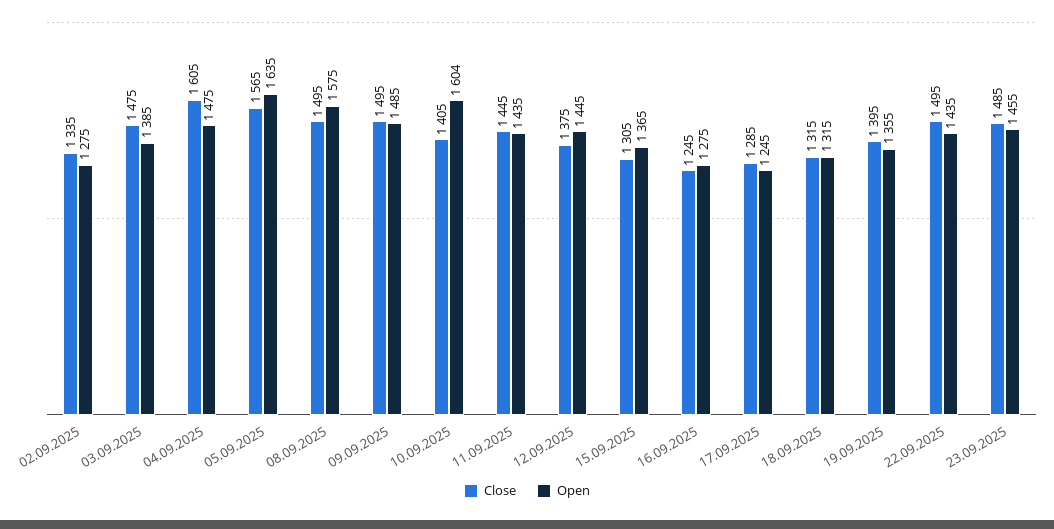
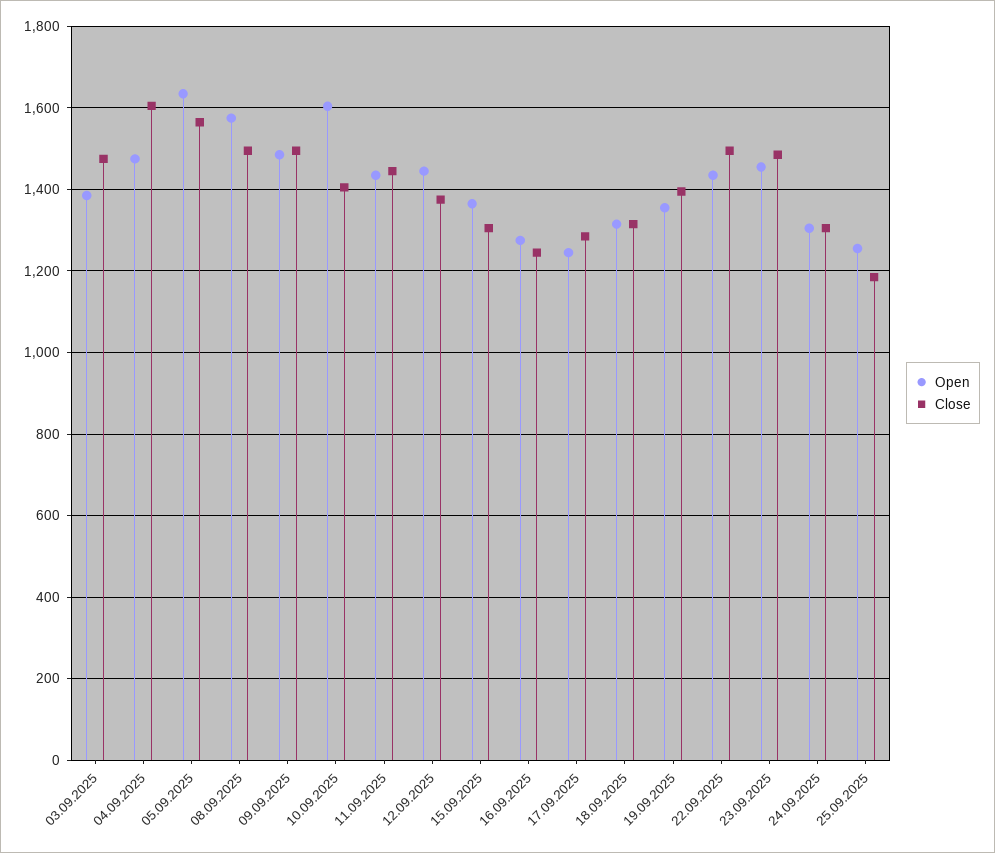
Close, 02.09.2025: 1335 -> none
Open, 02.09.2025: 1275 -> none
Open, 24.09.2025: none -> 1300
Close, 24.09.2025: none -> 1300
Open, 25.09.2025: none -> 1260
Close, 25.09.2025: none -> 1180

